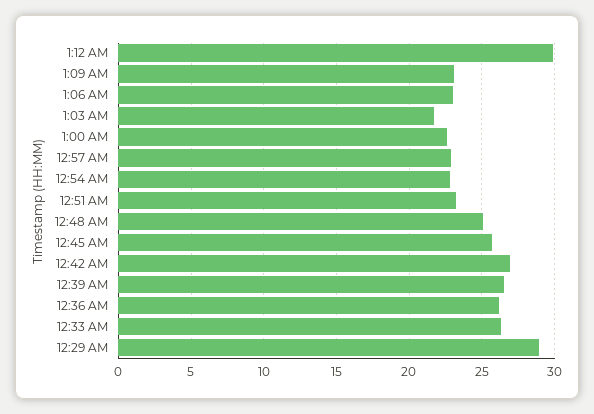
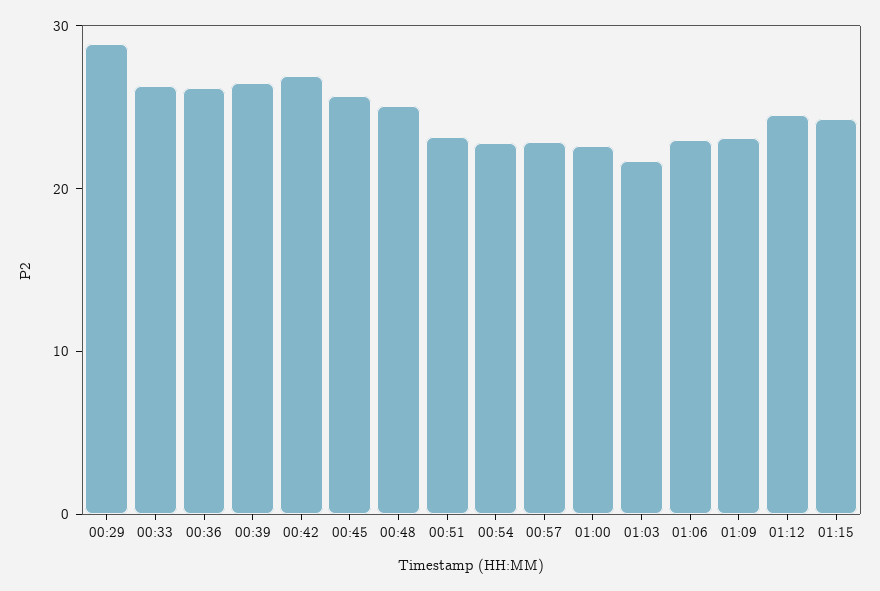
1:12 AM: 30 -> 24
01:15: none -> 24

